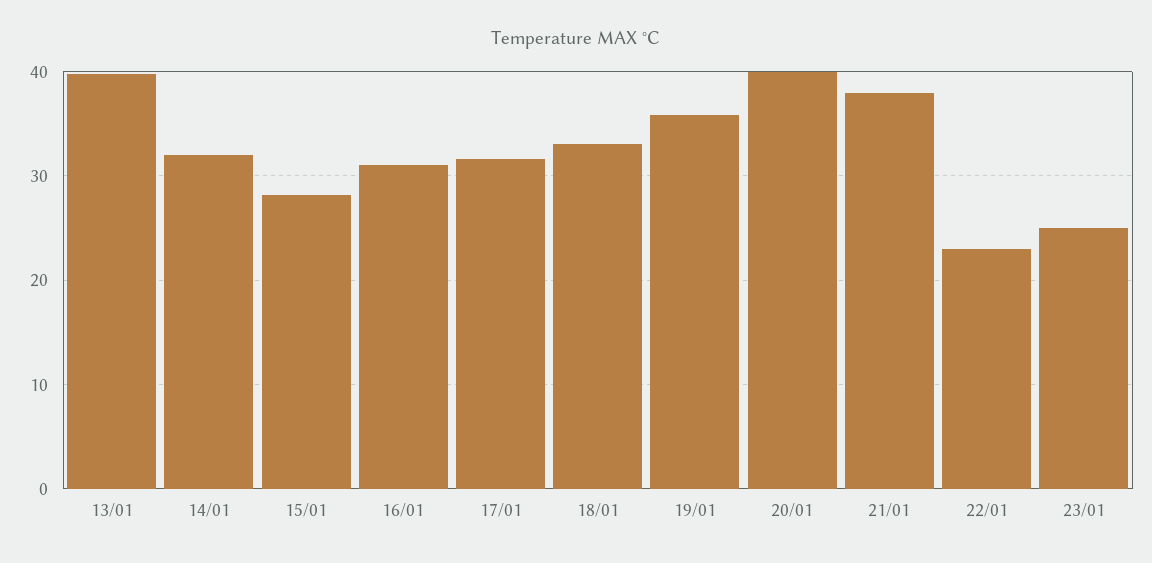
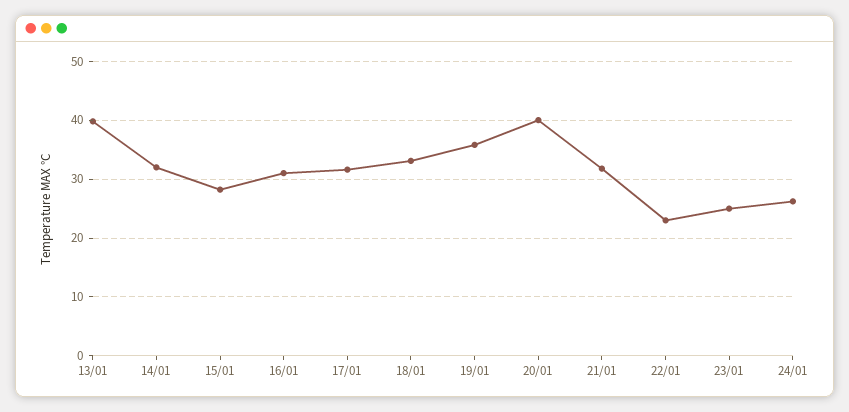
21/01: 38 -> 32
24/01: none -> 26

